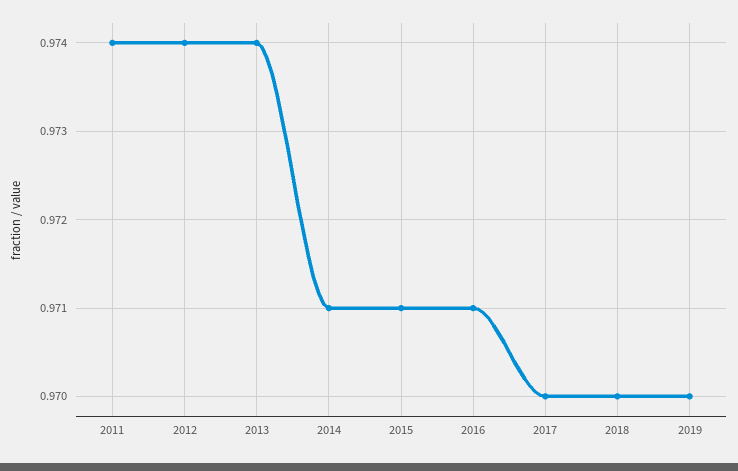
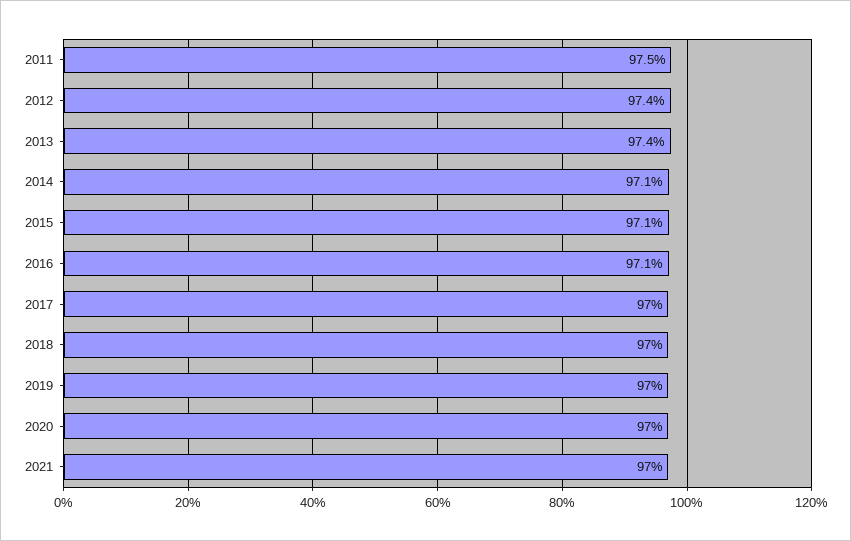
2011: 0.974 -> 0.975
2020: none -> 0.97
2021: none -> 0.97

